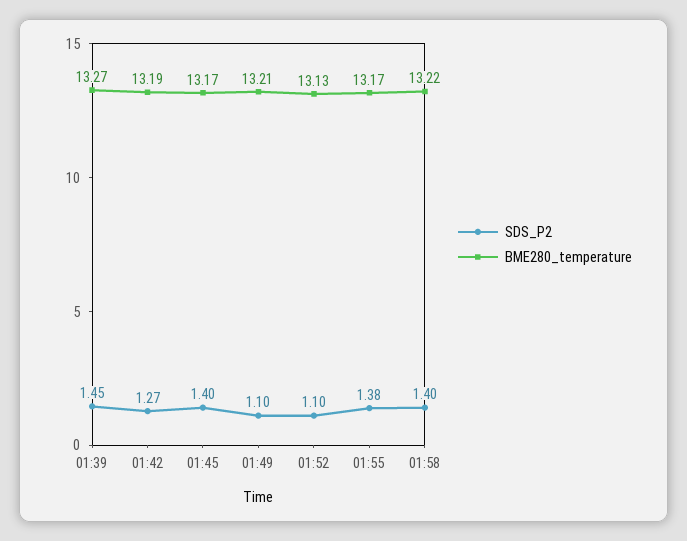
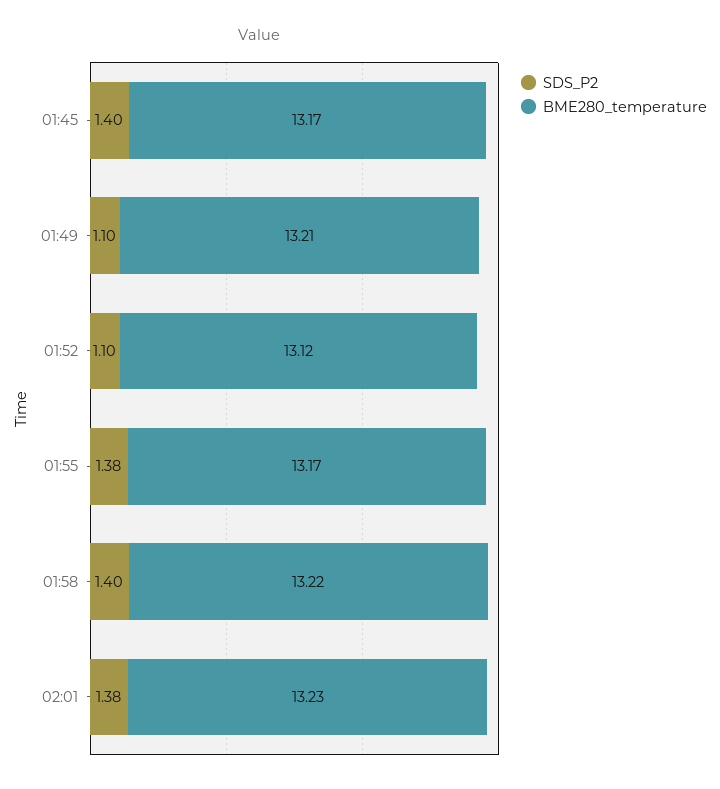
SDS_P2, 01:39: 1.45 -> none
BME280_temperature, 01:39: 13.27 -> none
SDS_P2, 01:42: 1.27 -> none
BME280_temperature, 01:42: 13.19 -> none
BME280_temperature, 01:52: 13.13 -> 13.12
SDS_P2, 02:01: none -> 1.38
BME280_temperature, 02:01: none -> 13.23

